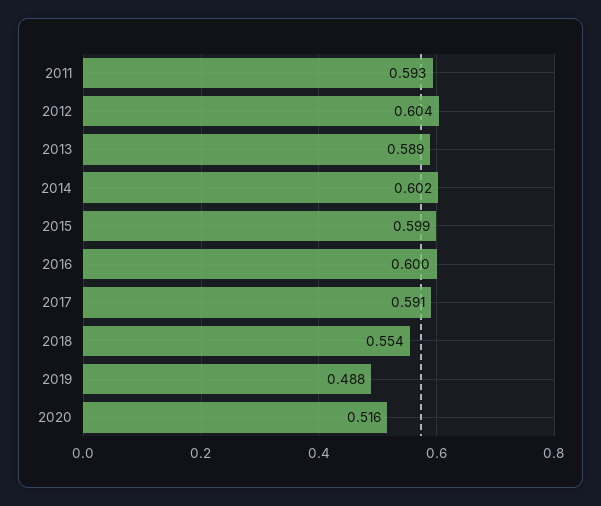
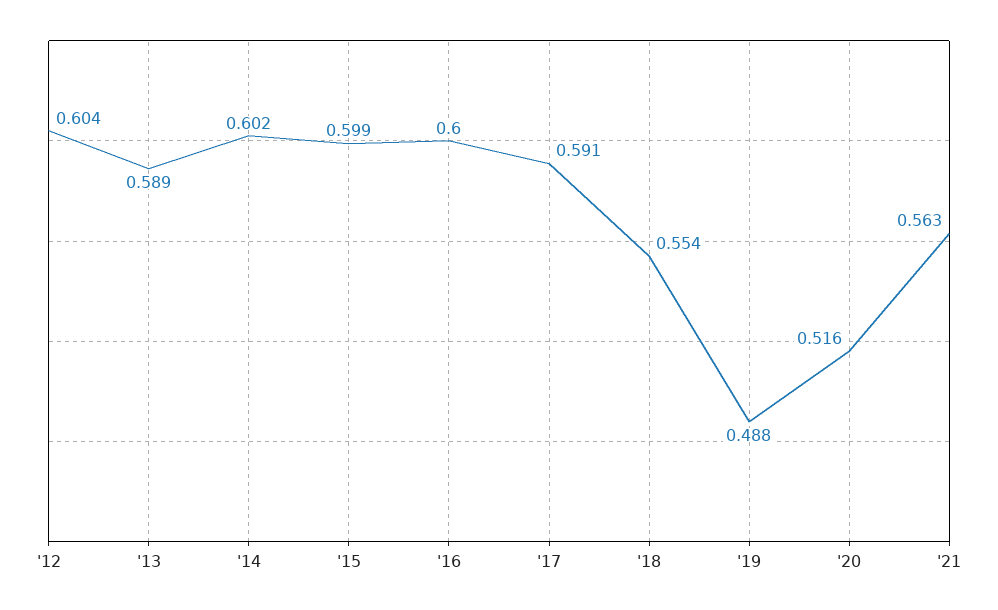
2011: 0.593 -> none
'21: none -> 0.563

